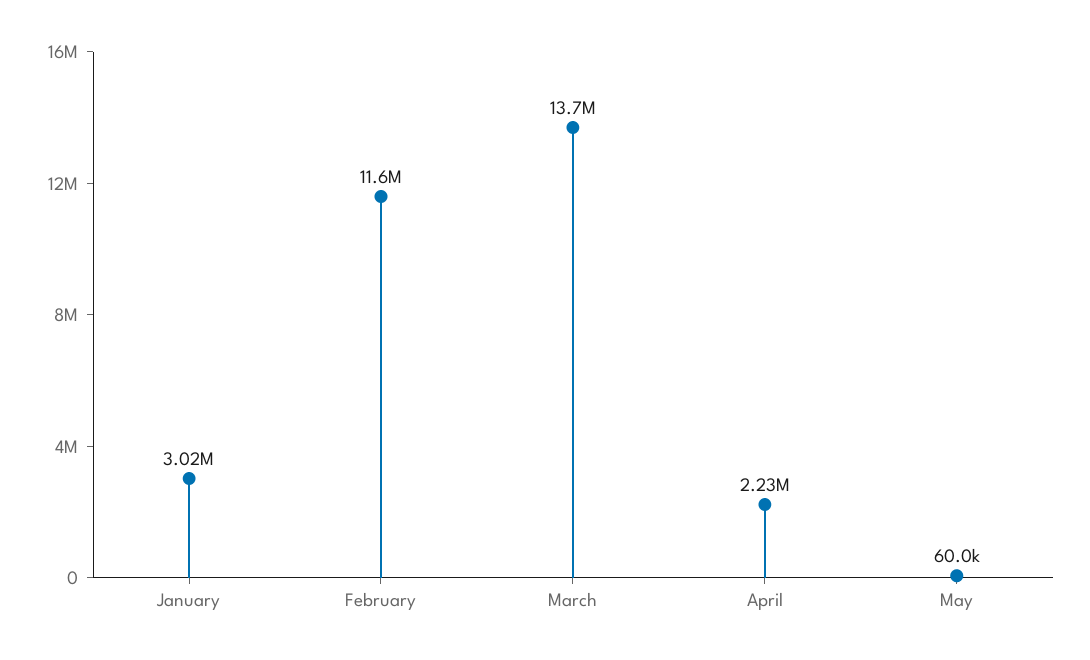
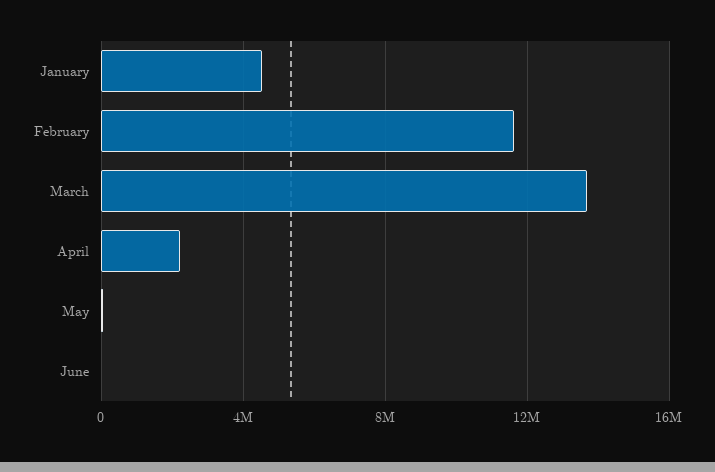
January: 3020000 -> 4500000
June: none -> 0

